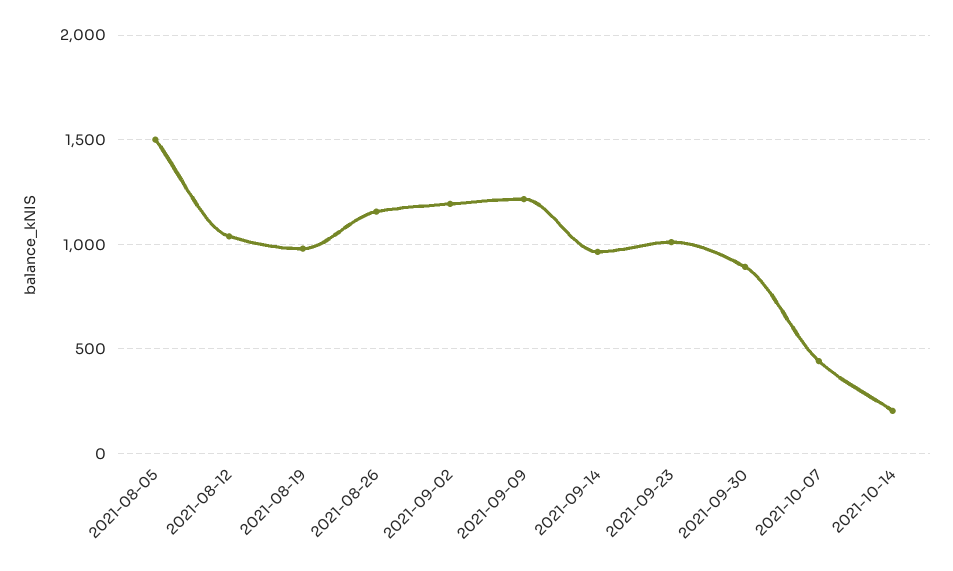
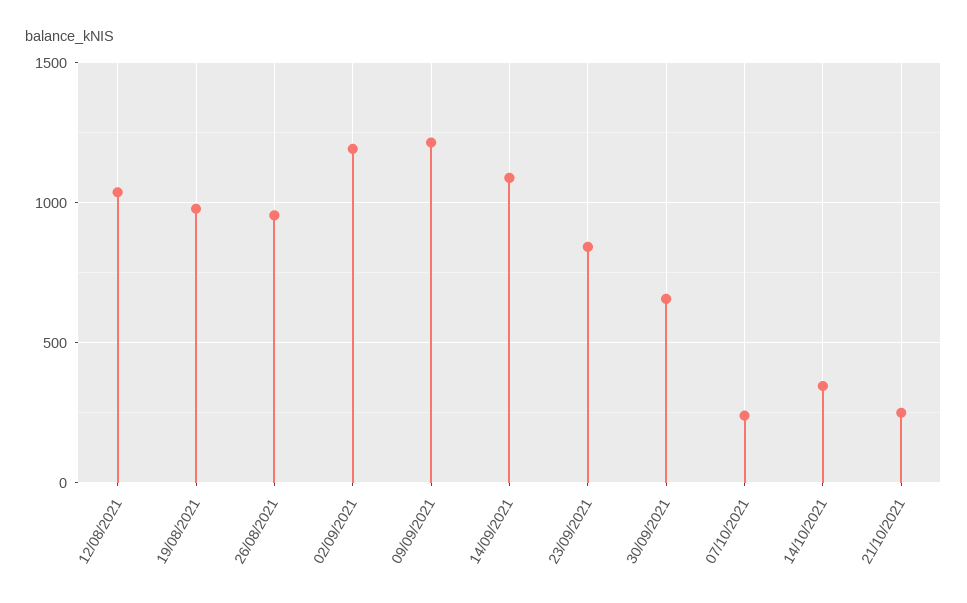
2021-08-05: 1500 -> none
2021-08-26: 1150 -> 950
2021-09-14: 950 -> 1100
2021-09-23: 1000 -> 850
2021-09-30: 900 -> 650
2021-10-07: 450 -> 250
2021-10-14: 200 -> 350
21/10/2021: none -> 250

